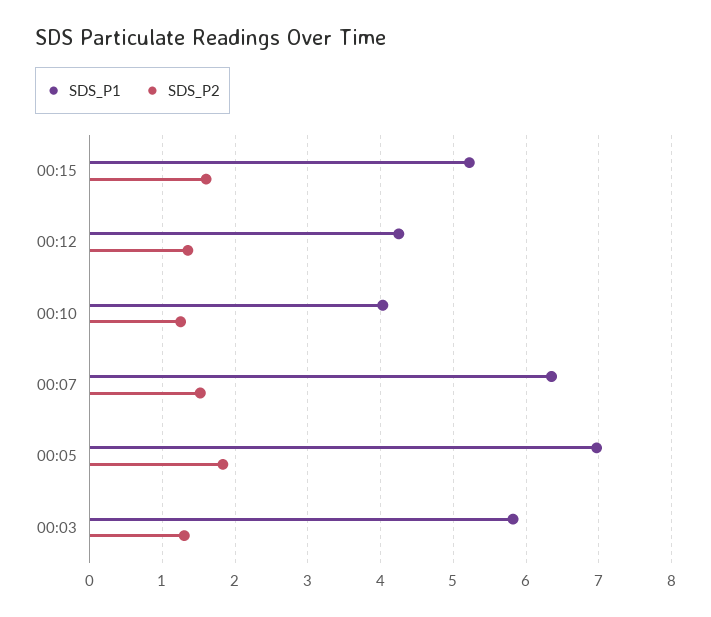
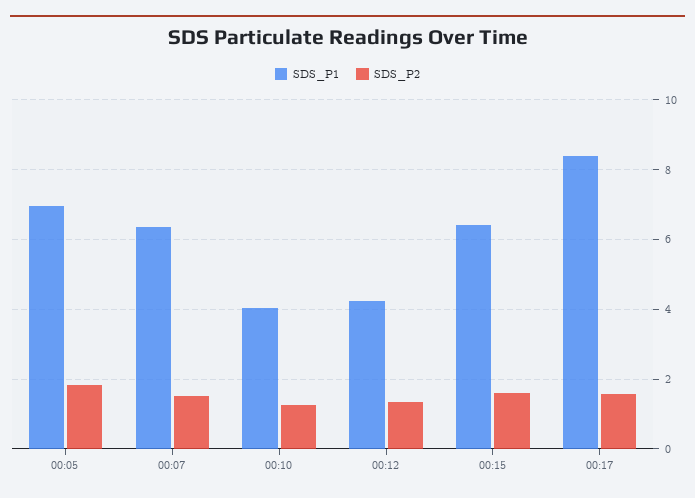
SDS_P1, 00:15: 5.2 -> 6.4
SDS_P1, 00:03: 5.8 -> none
SDS_P2, 00:03: 1.3 -> none
SDS_P1, 00:17: none -> 8.4
SDS_P2, 00:17: none -> 1.6

